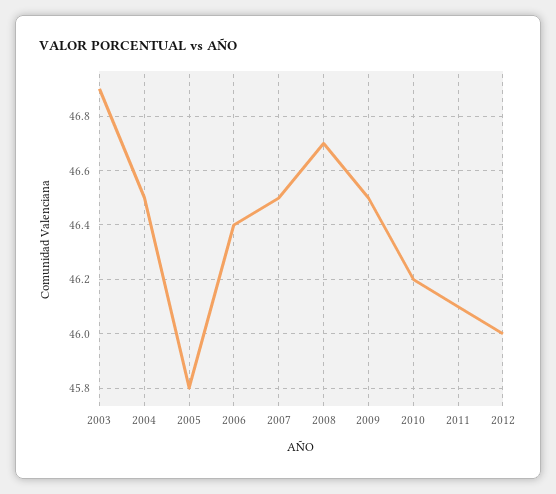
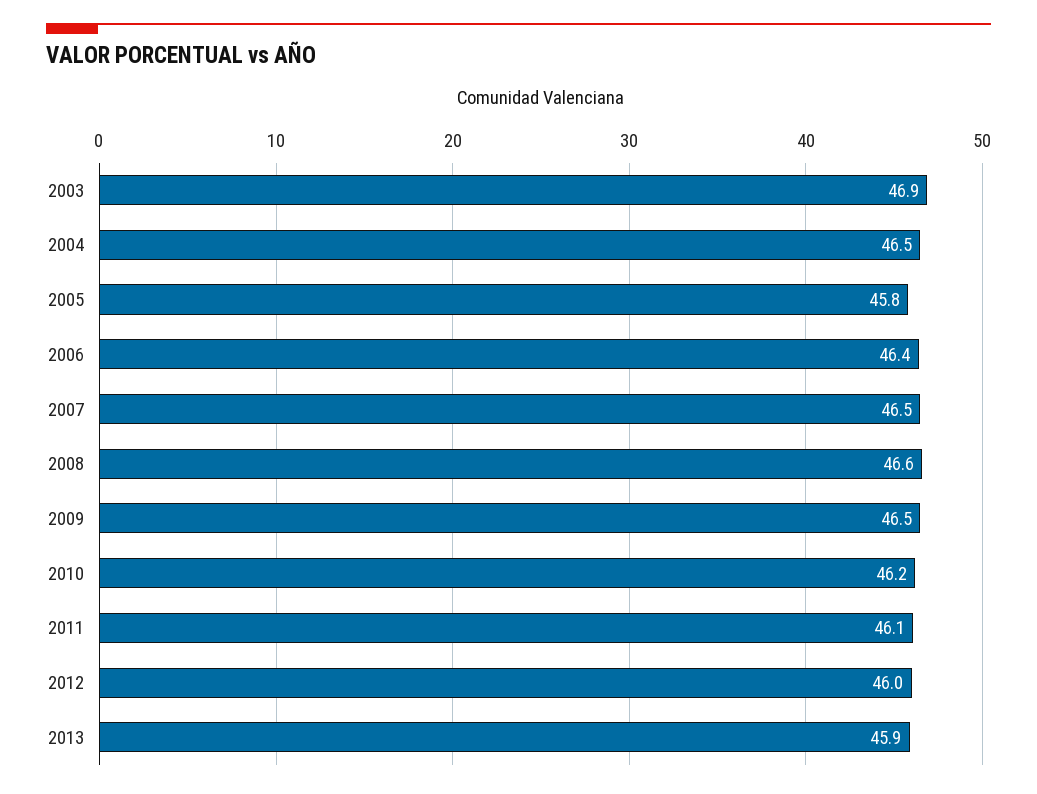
2008: 46.7 -> 46.6
2013: none -> 45.9

